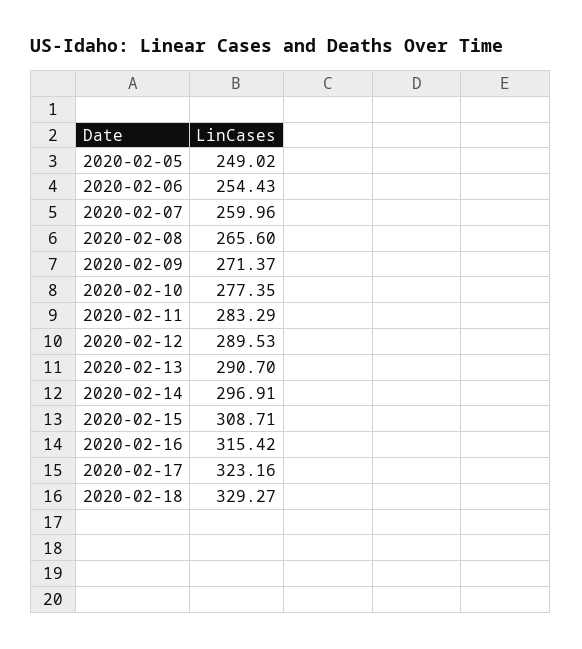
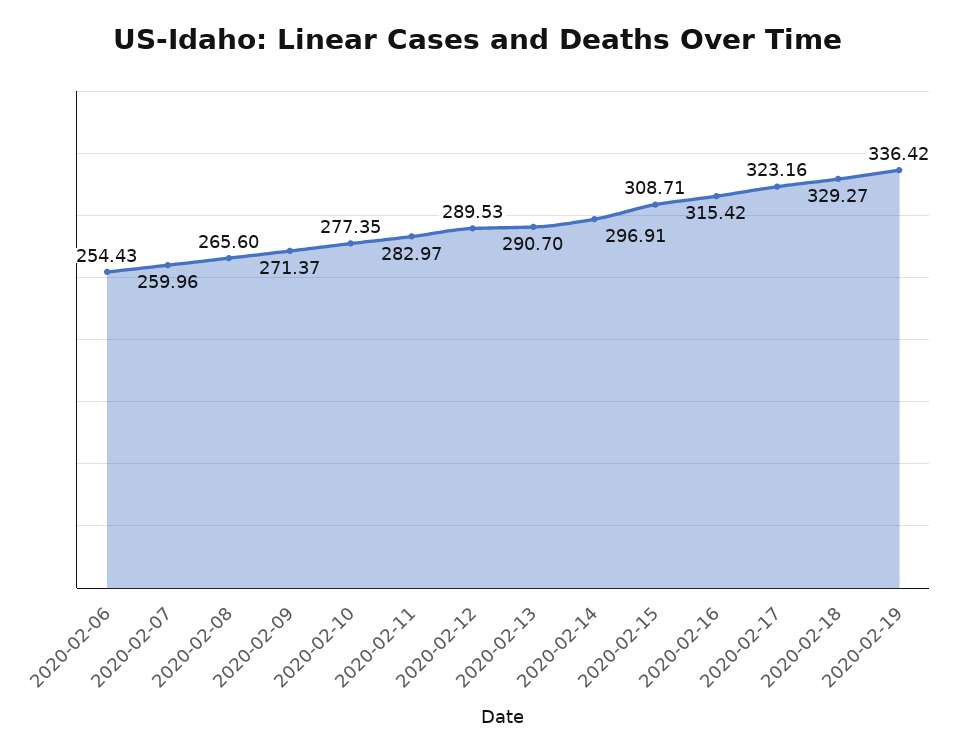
2020-02-05: 249.02 -> none
2020-02-11: 283.29 -> 282.97
2020-02-19: none -> 336.42

